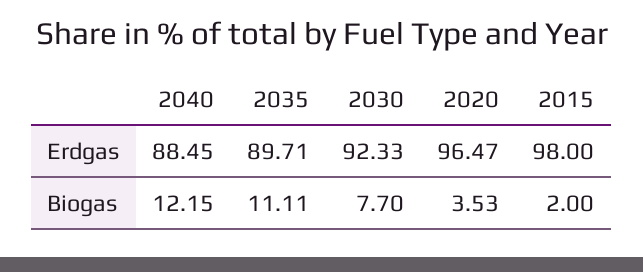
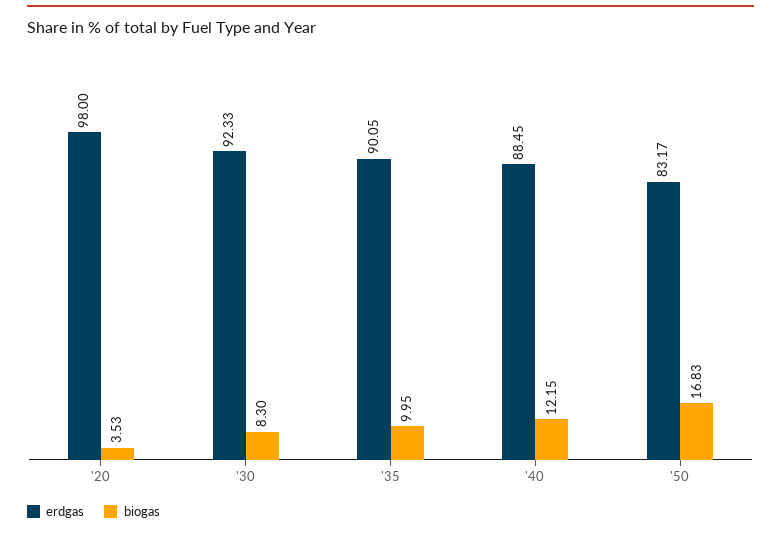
Erdgas, 2035: 89.71 -> 90.05
Erdgas, 2020: 96.47 -> 98
Erdgas, 2015: 98 -> none
Biogas, 2035: 11.11 -> 9.95
Biogas, 2030: 7.7 -> 8.3
Biogas, 2015: 2 -> none
Erdgas, '50: none -> 83.17
Biogas, '50: none -> 16.83

